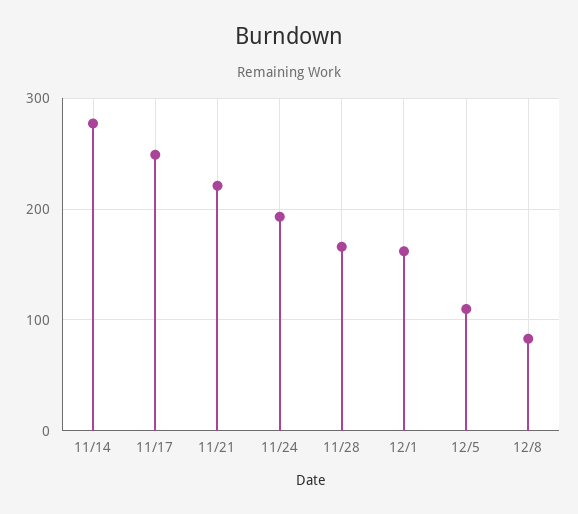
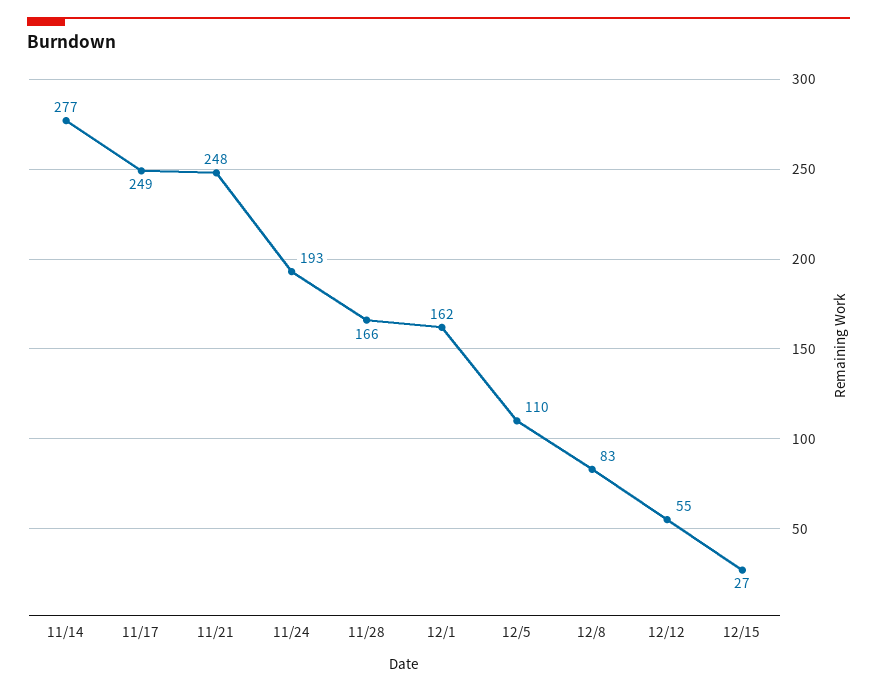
11/21: 220 -> 248
12/12: none -> 55
12/15: none -> 27

